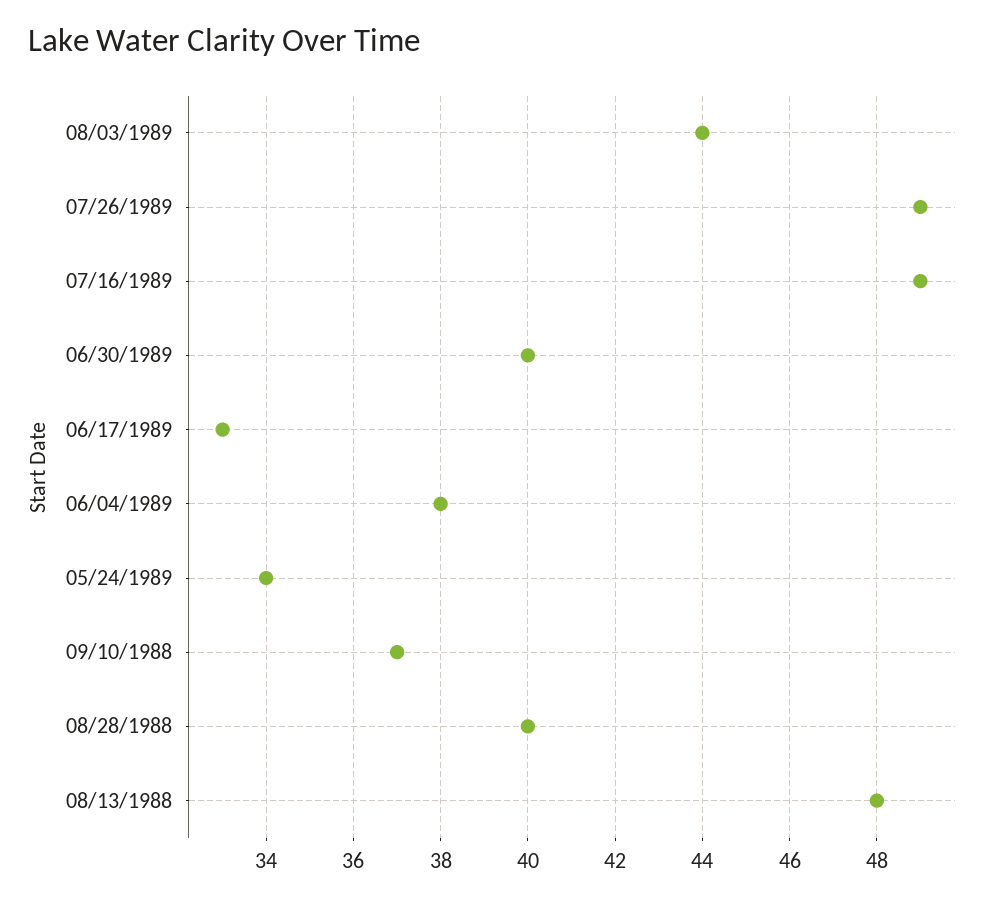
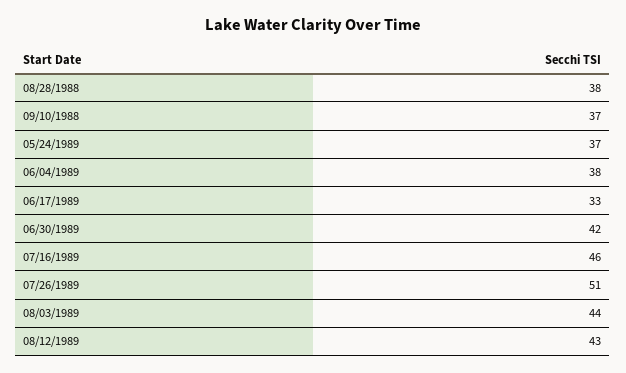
07/26/1989: 49 -> 51
07/16/1989: 49 -> 46
06/30/1989: 40 -> 42
05/24/1989: 34 -> 37
08/28/1988: 40 -> 38
08/13/1988: 48 -> none
08/12/1989: none -> 43

